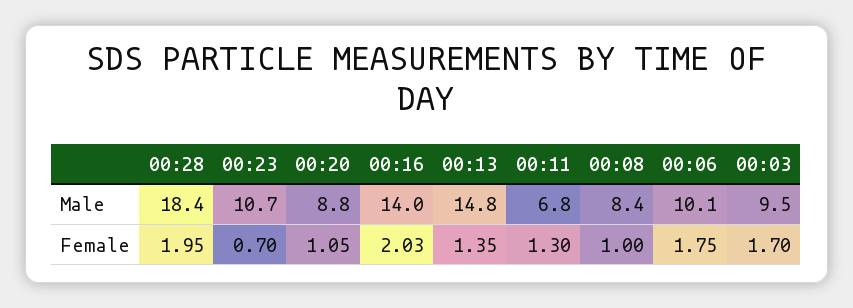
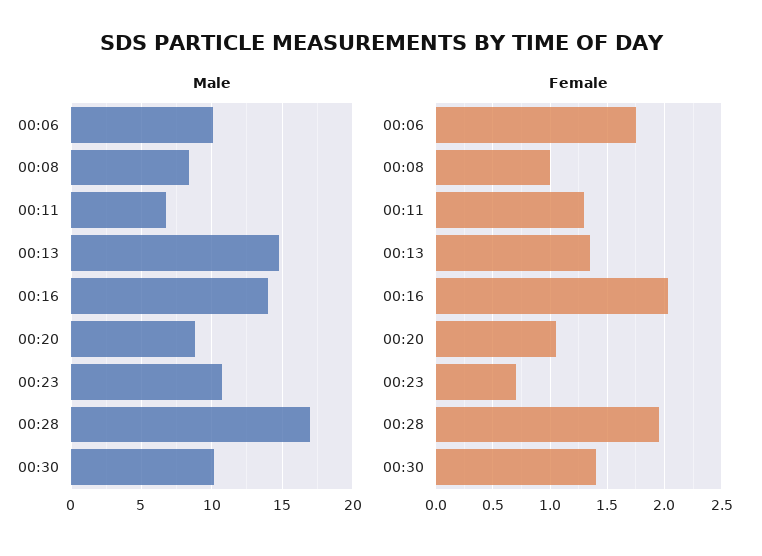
Male, 00:28: 18.4 -> 17
Male, 00:03: 9.5 -> none
Female, 00:03: 1.7 -> none
Male, 00:30: none -> 10
Female, 00:30: none -> 1.4

